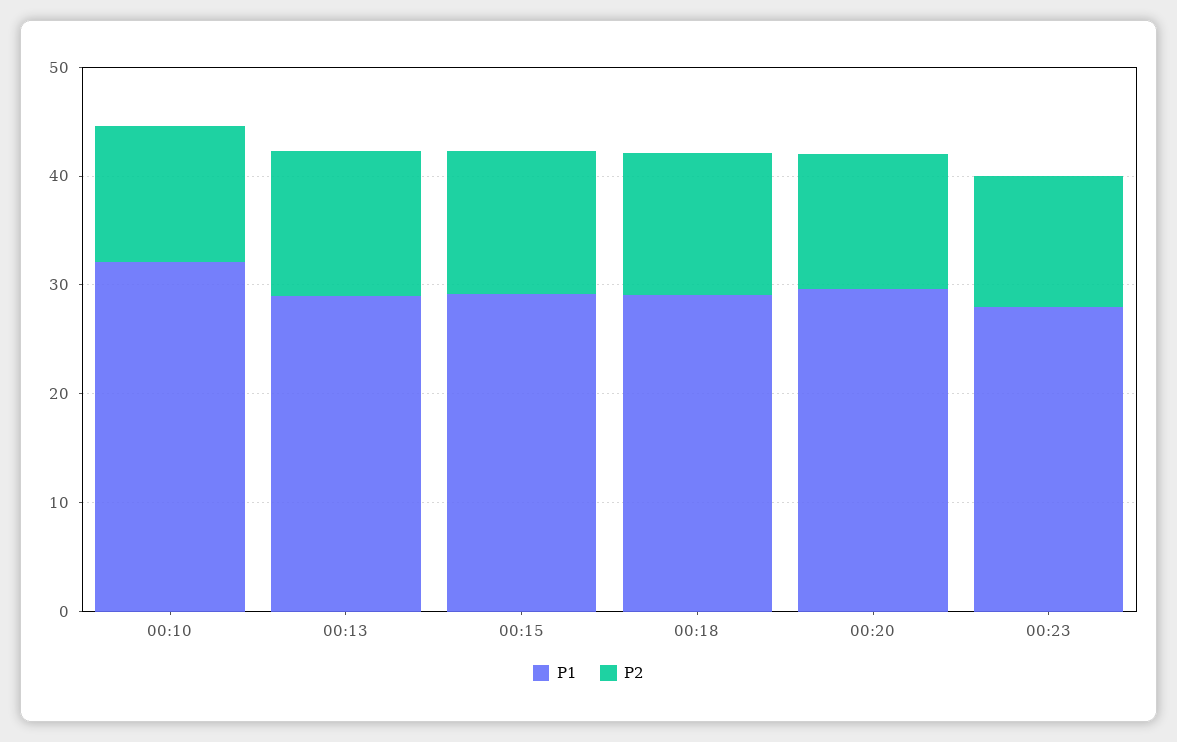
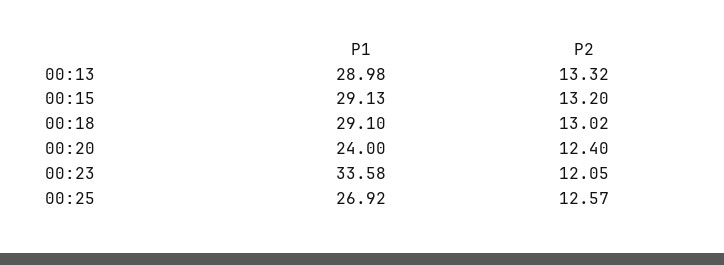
P1, 00:10: 32 -> none
P2, 00:10: 12 -> none
P1, 00:20: 30 -> 24
P1, 00:23: 28 -> 33.58
P1, 00:25: none -> 26.92
P2, 00:25: none -> 12.57

